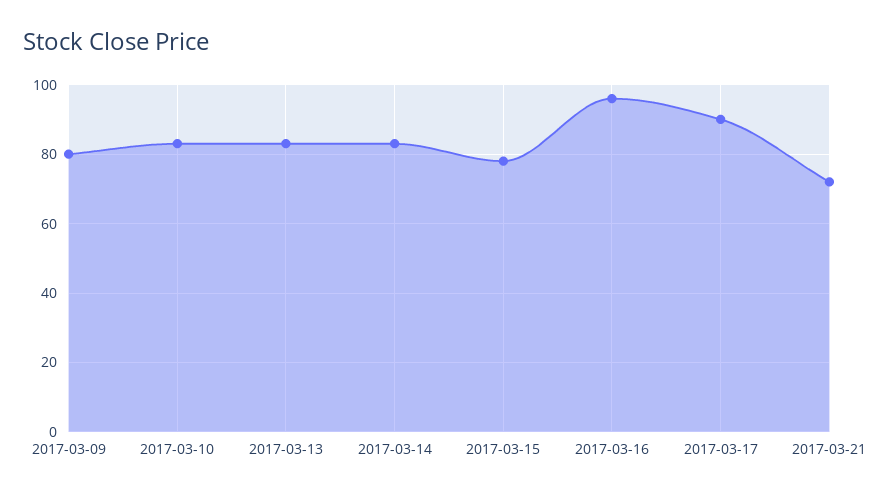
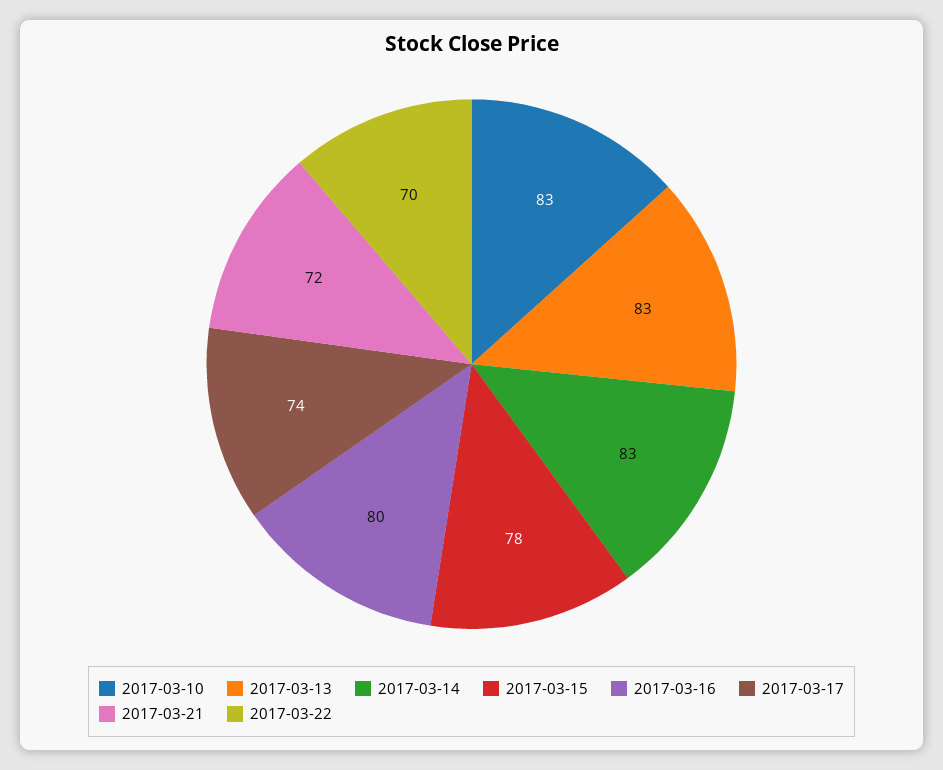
2017-03-09: 80 -> none
2017-03-16: 95 -> 80
2017-03-17: 90 -> 74
2017-03-22: none -> 70

